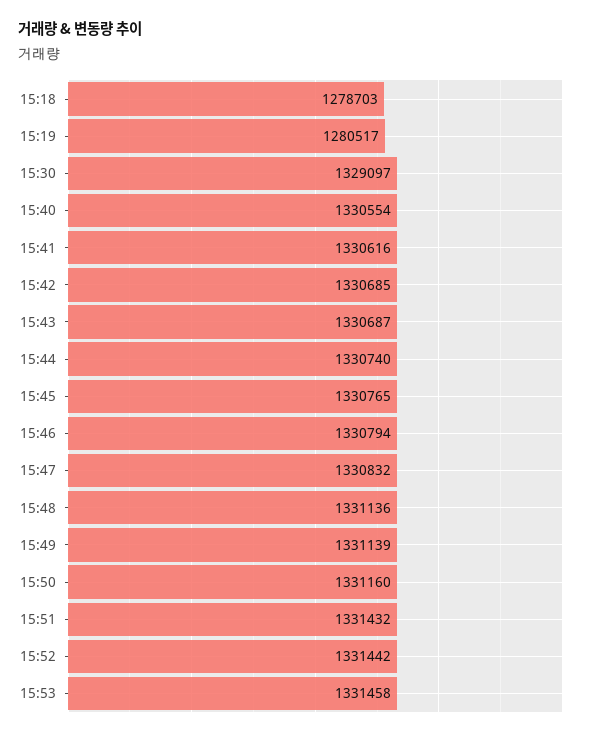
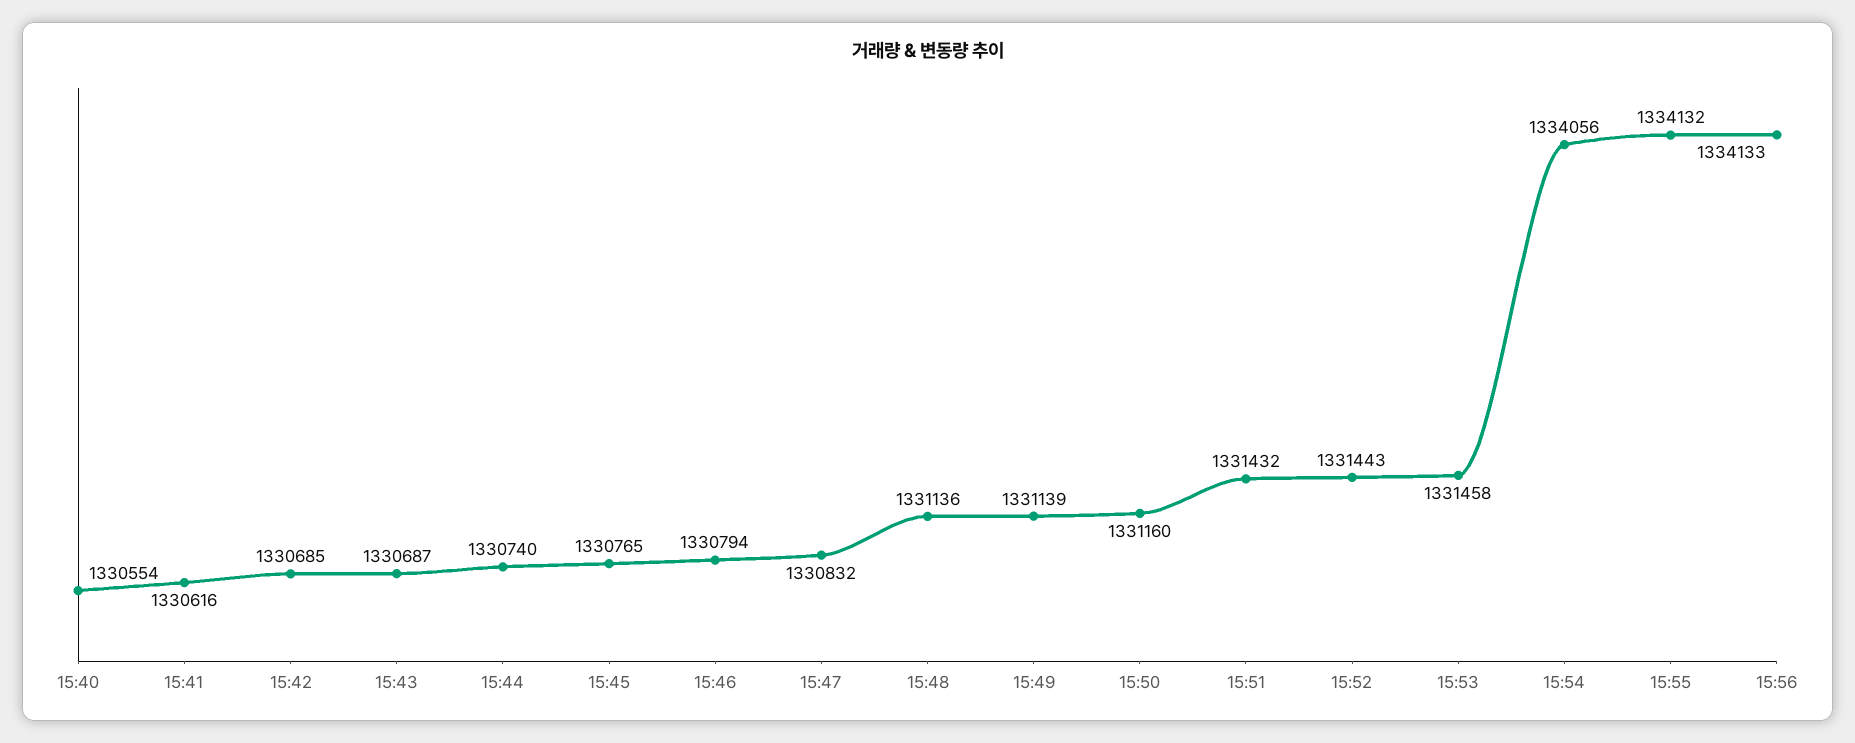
15:18: 1278703 -> none
15:19: 1280517 -> none
15:30: 1329097 -> none
15:52: 1331442 -> 1331443
15:54: none -> 1334056
15:55: none -> 1334132
15:56: none -> 1334133

